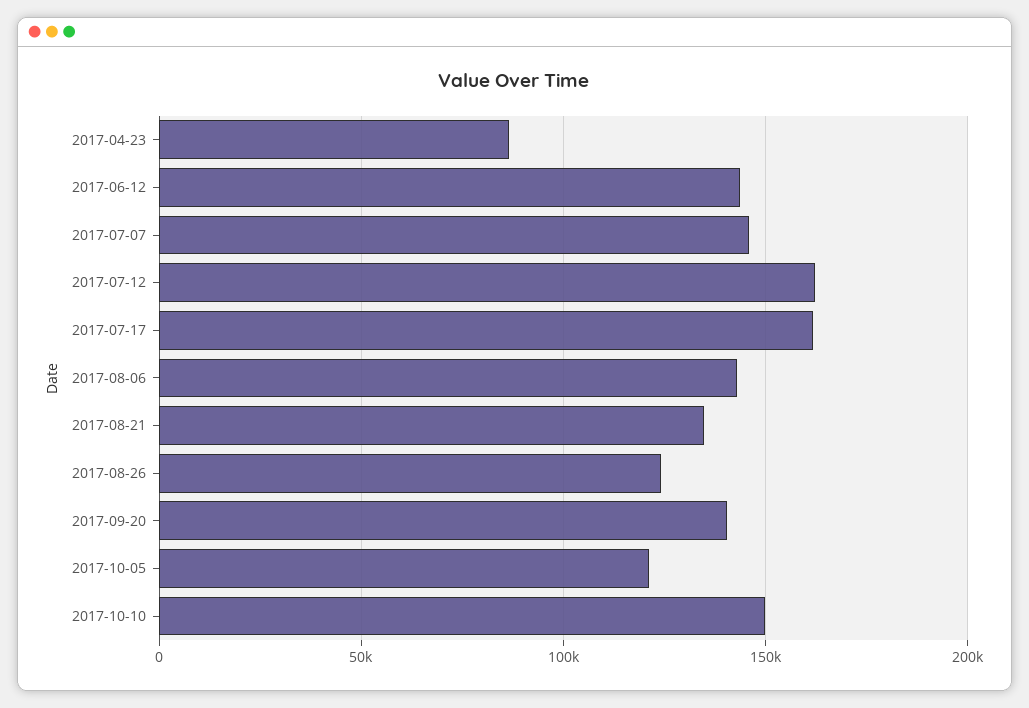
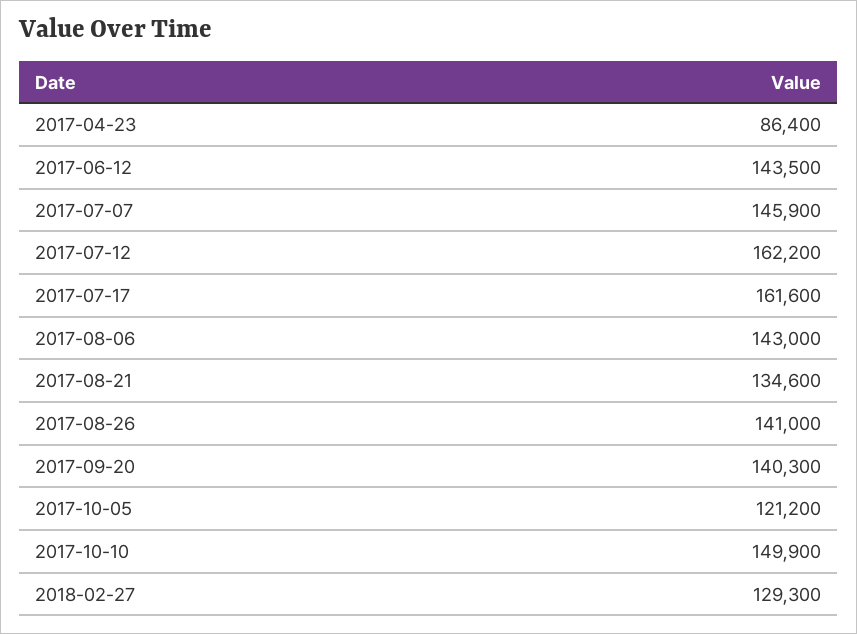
2017-08-26: 125000 -> 141000
2018-02-27: none -> 129300

